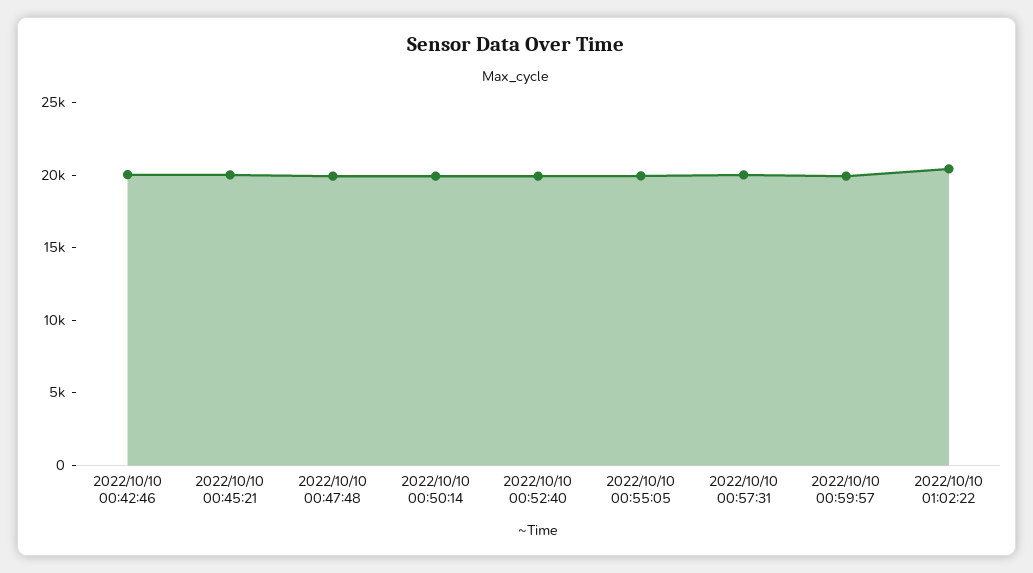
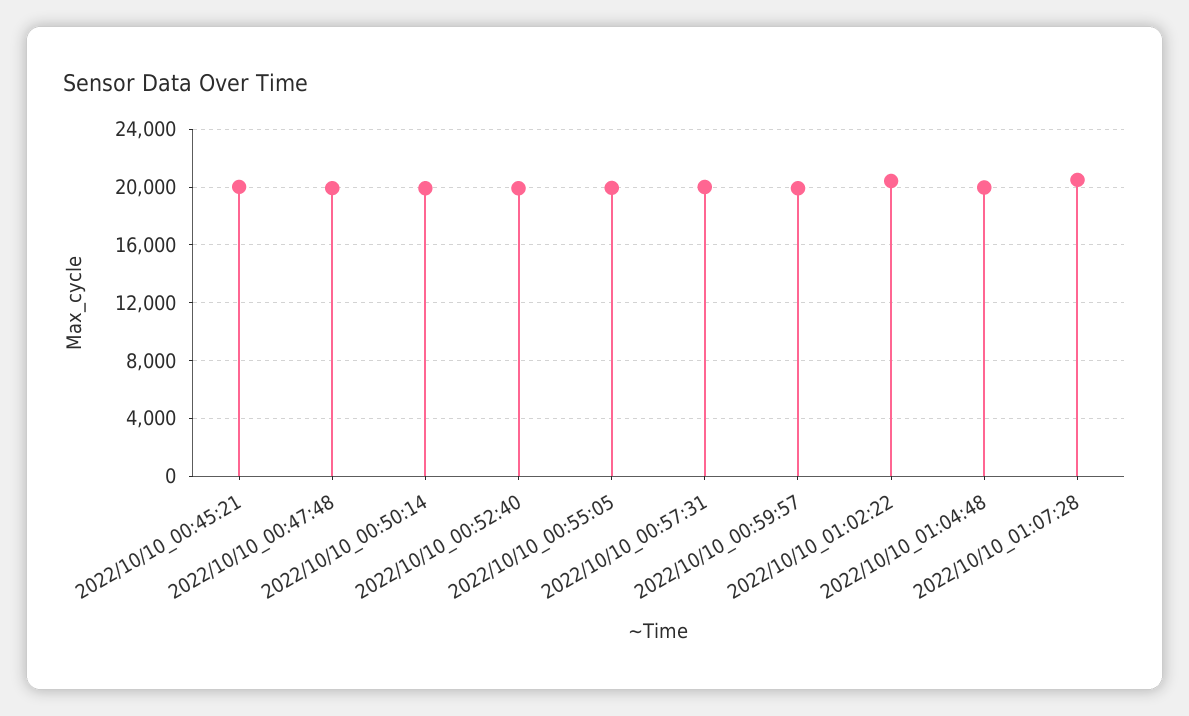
2022/10/10 00:42:46: 20000 -> none
2022/10/10_01:04:48: none -> 20000
2022/10/10_01:07:28: none -> 20500

